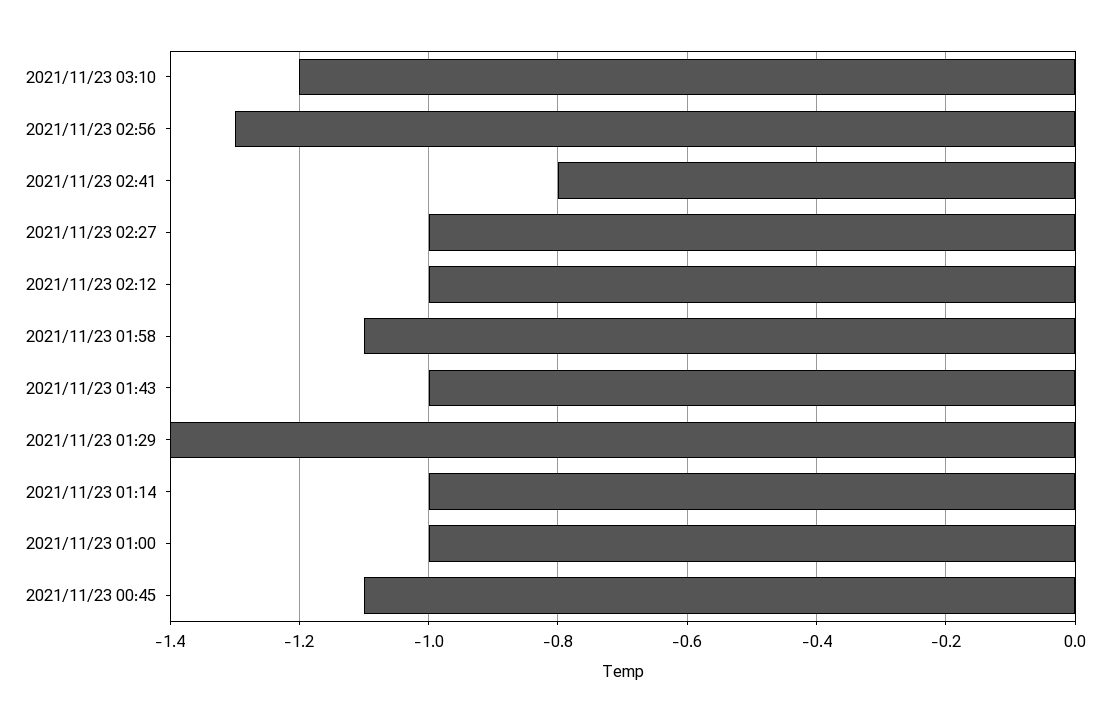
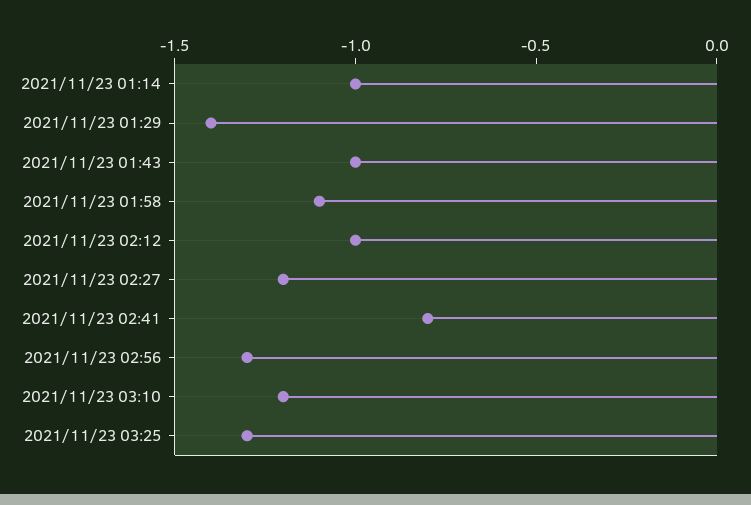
2021/11/23 02:27: -1 -> -1.2
2021/11/23 01:00: -1 -> none
2021/11/23 00:45: -1.1 -> none
2021/11/23 03:25: none -> -1.3

